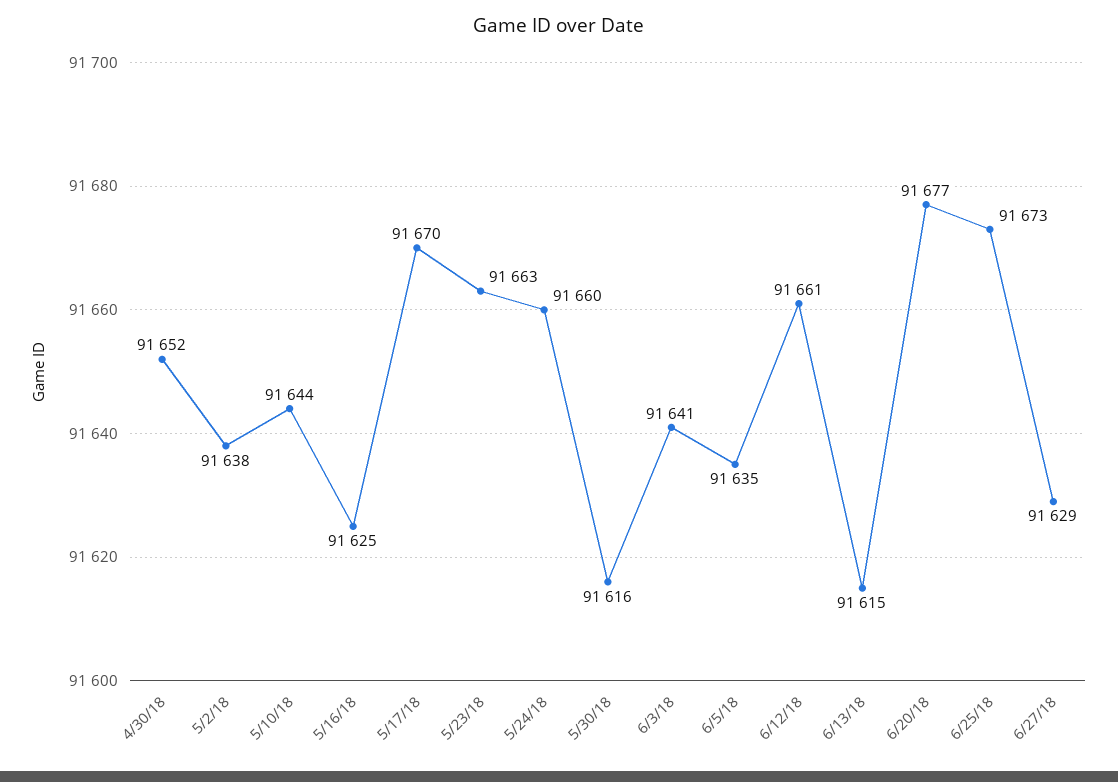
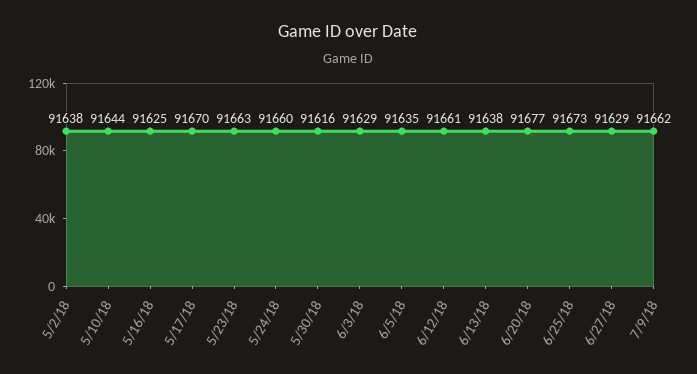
4/30/18: 91652 -> none
6/3/18: 91641 -> 91629
6/13/18: 91615 -> 91638
7/9/18: none -> 91662

